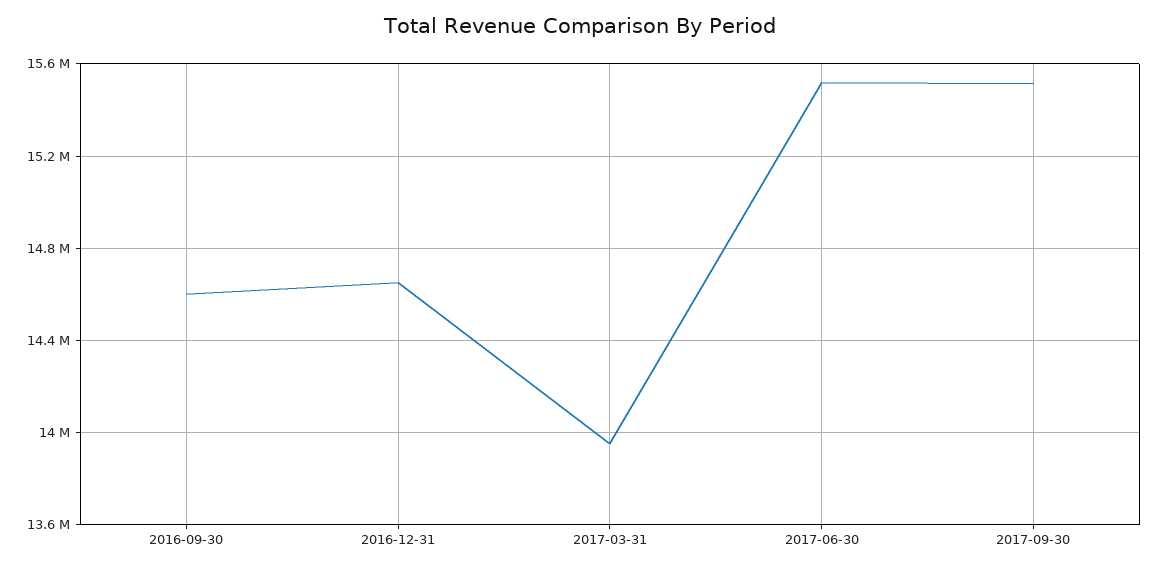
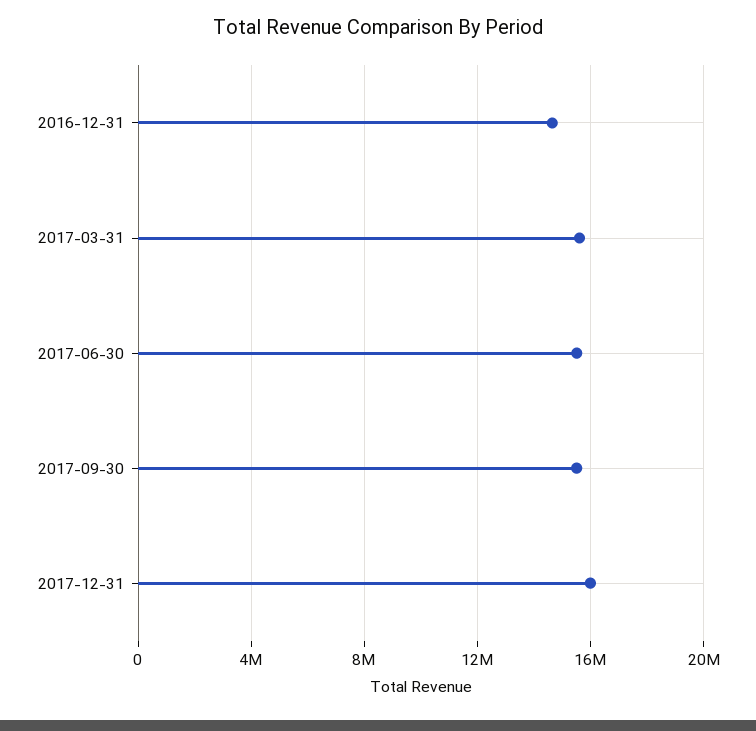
2016-09-30: 14600000 -> none
2017-03-31: 13950000 -> 15500000
2017-12-31: none -> 16000000

